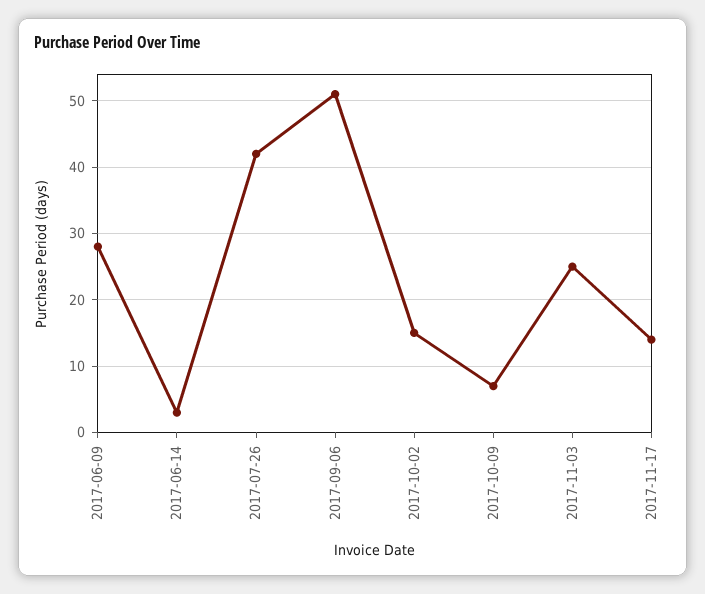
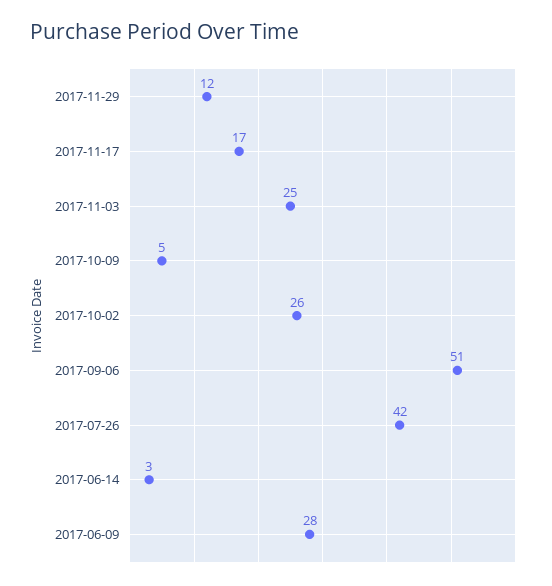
2017-10-02: 15 -> 26
2017-10-09: 7 -> 5
2017-11-17: 14 -> 17
2017-11-29: none -> 12

